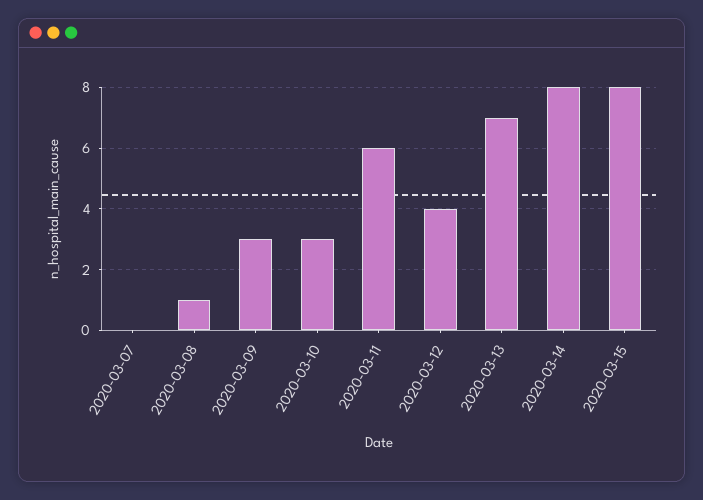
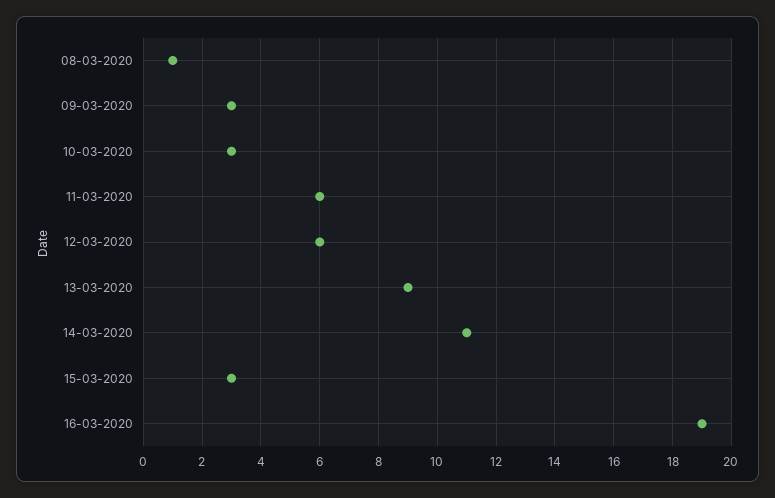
2020-03-07: 0 -> none
2020-03-12: 4 -> 6
2020-03-13: 7 -> 9
2020-03-14: 8 -> 11
2020-03-15: 8 -> 3
16-03-2020: none -> 19

